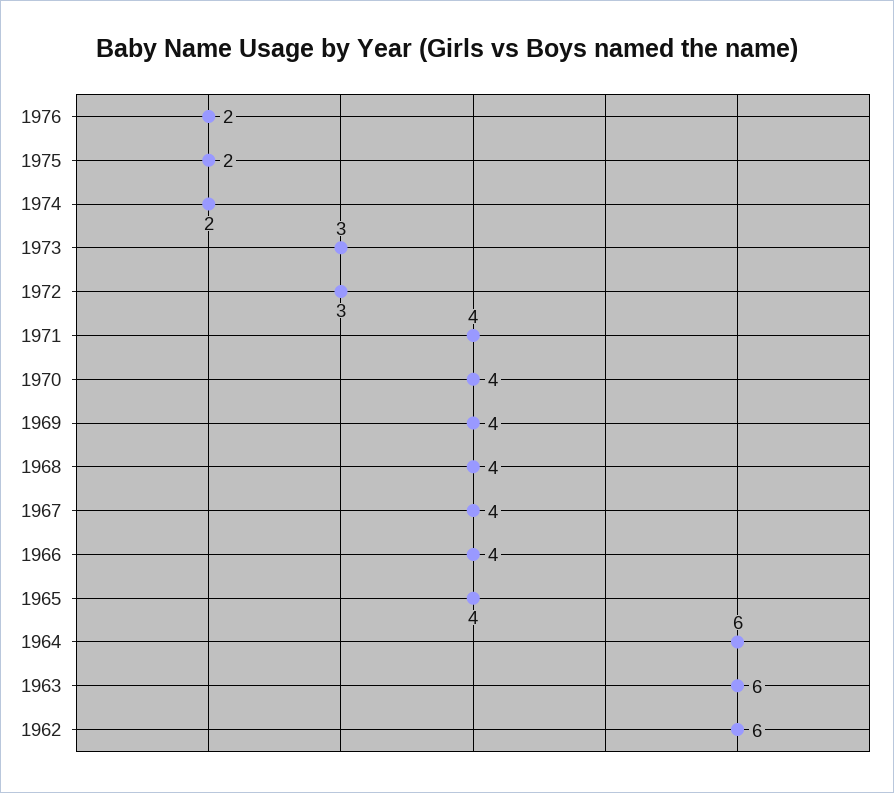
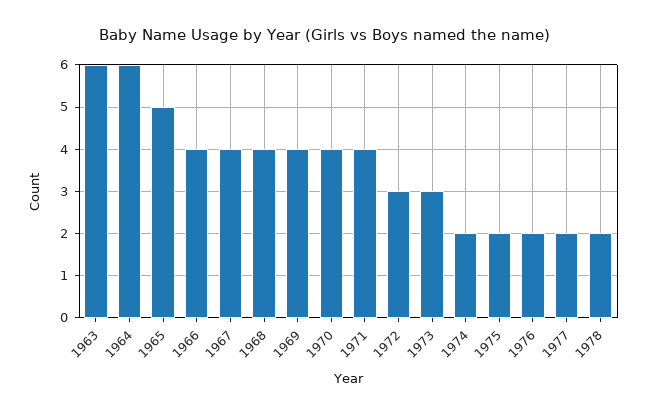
1965: 4 -> 5
1962: 6 -> none
1977: none -> 2
1978: none -> 2

